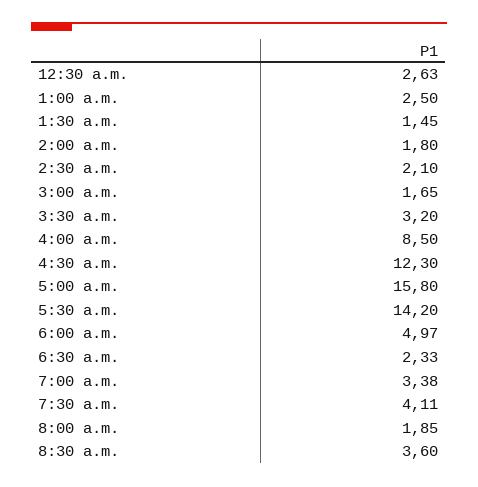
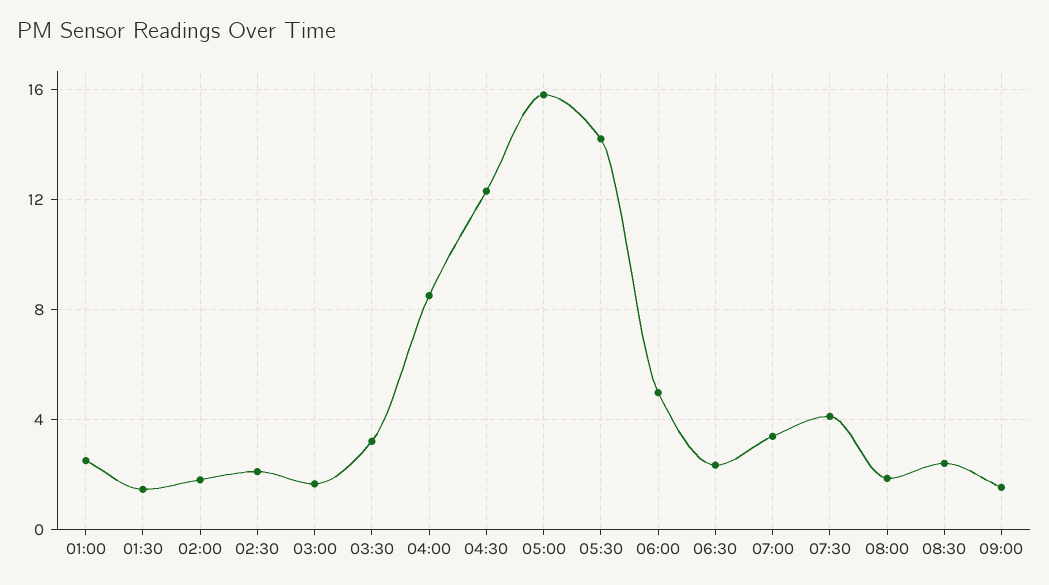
12:30 a.m.: 2.63 -> none
8:30 a.m.: 3.6 -> 2.5
09:00: none -> 1.5

